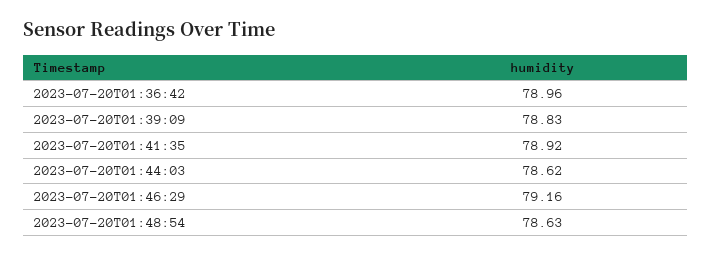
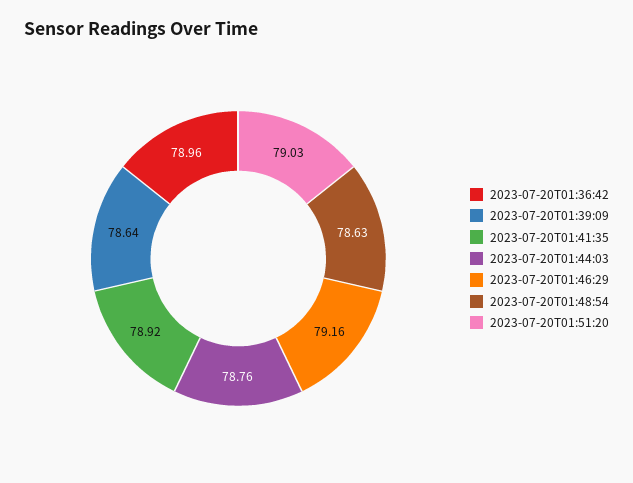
2023-07-20T01:39:09: 78.83 -> 78.64
2023-07-20T01:44:03: 78.62 -> 78.76
2023-07-20T01:51:20: none -> 79.03

